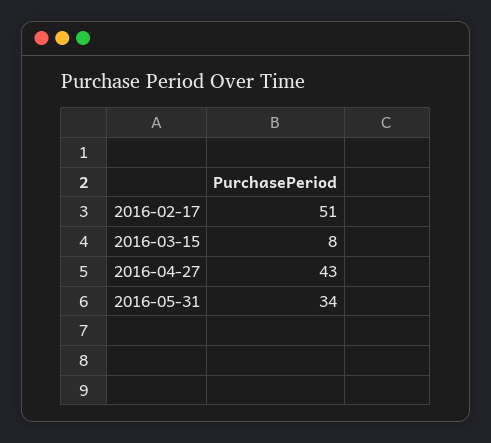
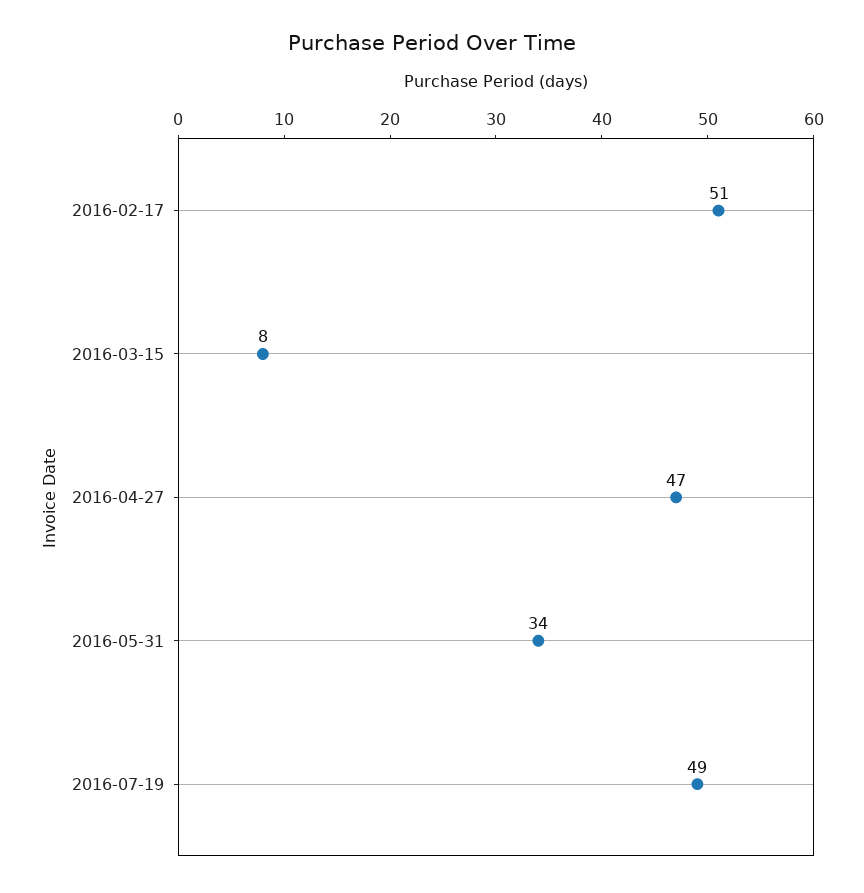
2016-04-27: 43 -> 47
2016-07-19: none -> 49

